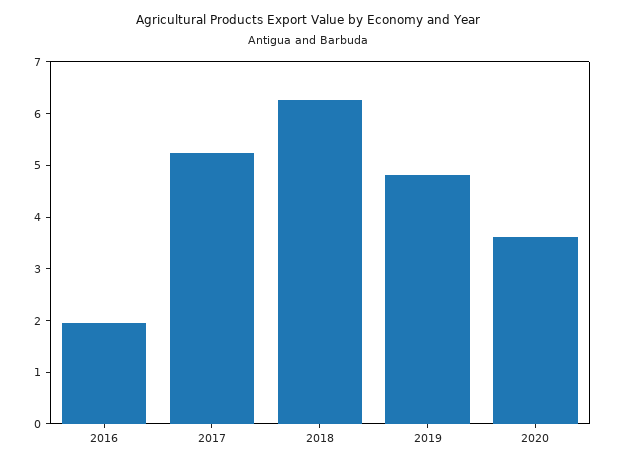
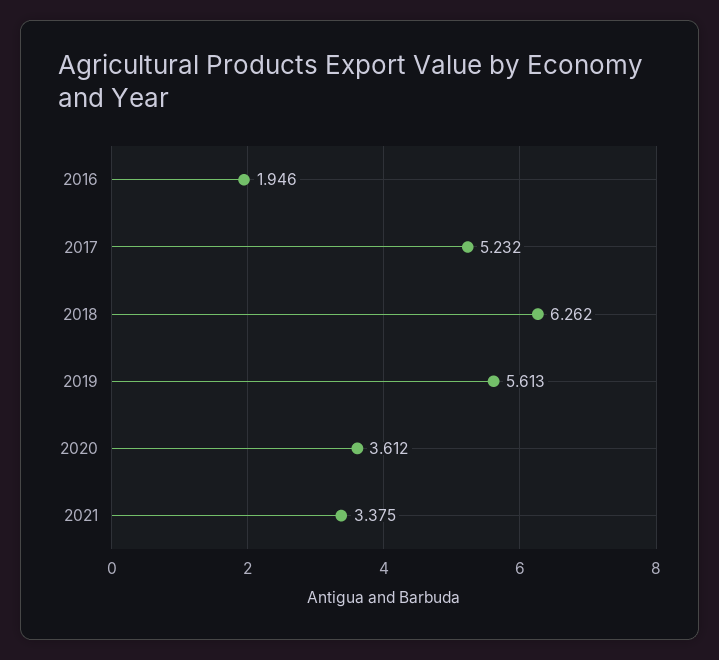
2019: 4.8 -> 5.613
2021: none -> 3.375

